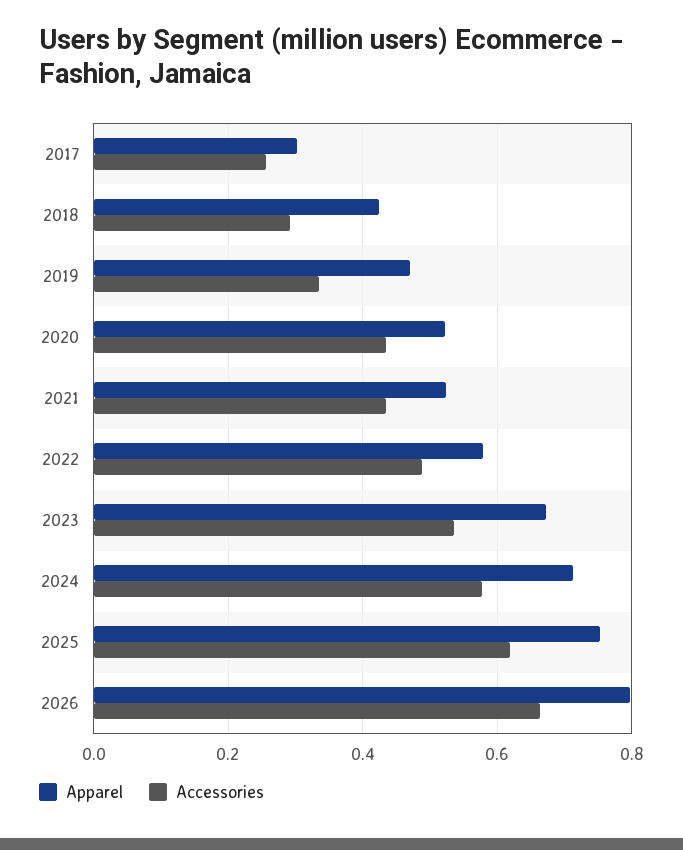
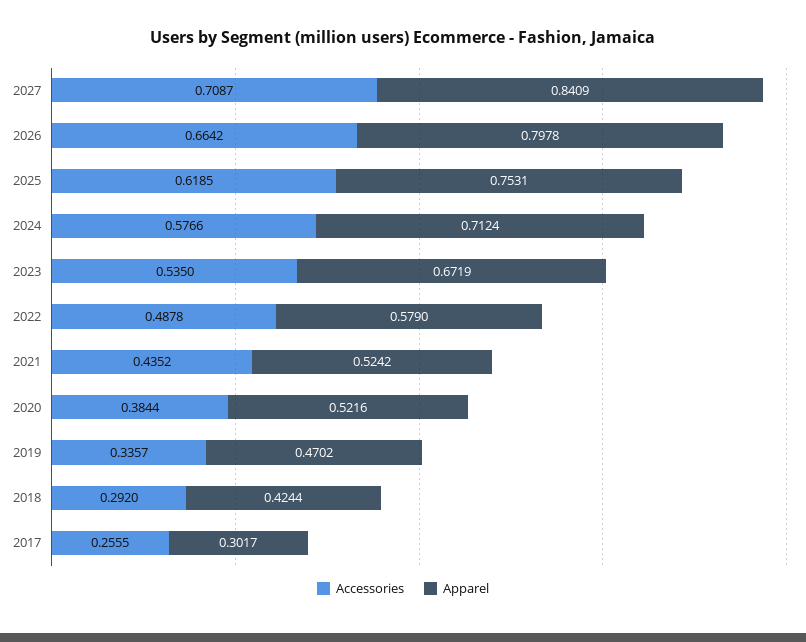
Accessories, 2020: 0.44 -> 0.3844
Accessories, 2027: none -> 0.7087
Apparel, 2027: none -> 0.8409

